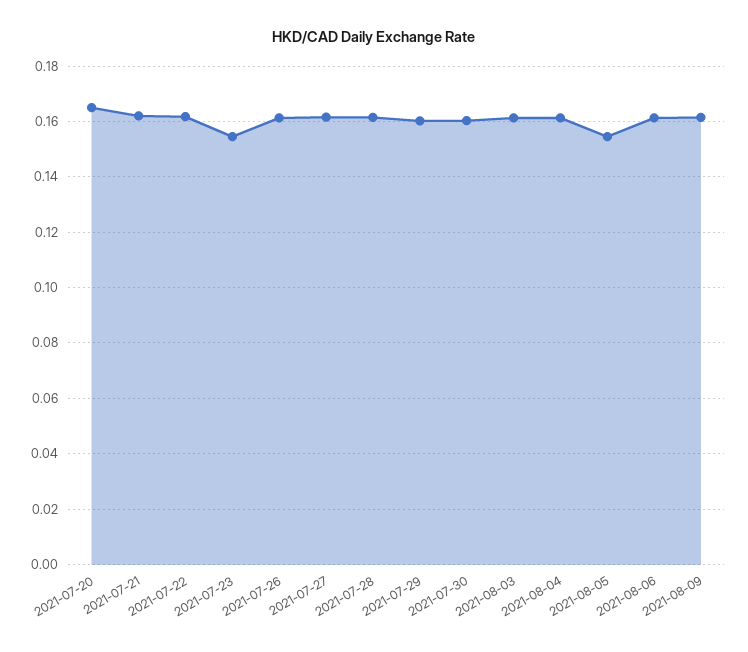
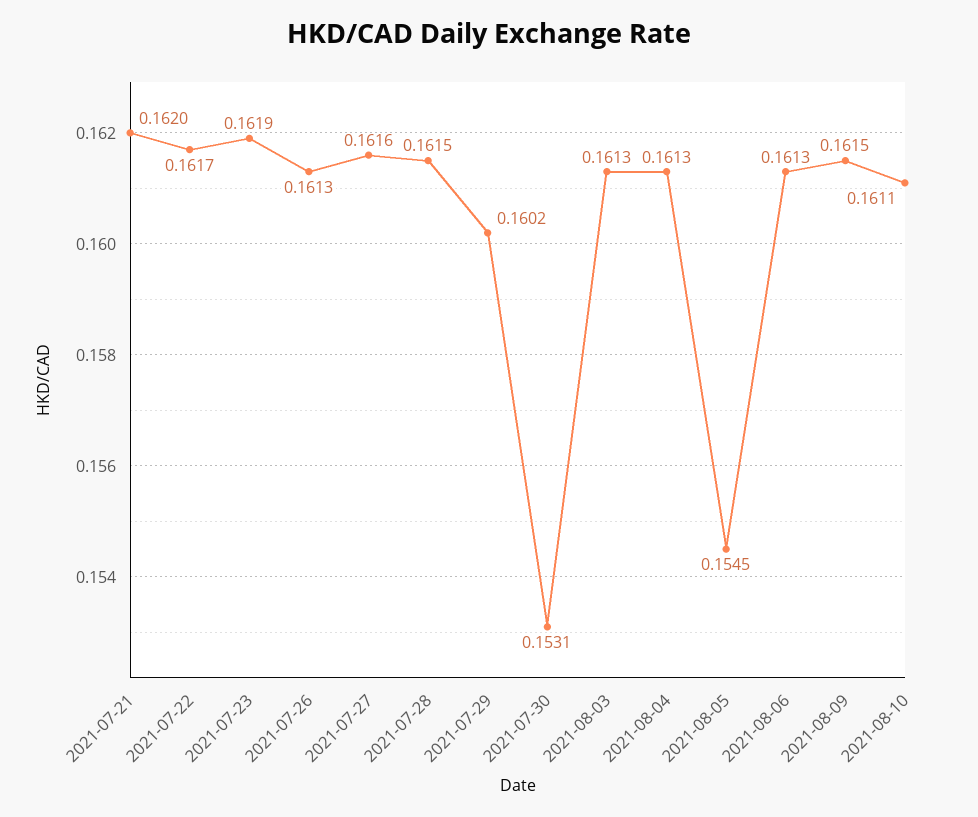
2021-07-20: 0.165 -> none
2021-07-23: 0.155 -> 0.1619
2021-07-30: 0.16 -> 0.1531
2021-08-10: none -> 0.1611

